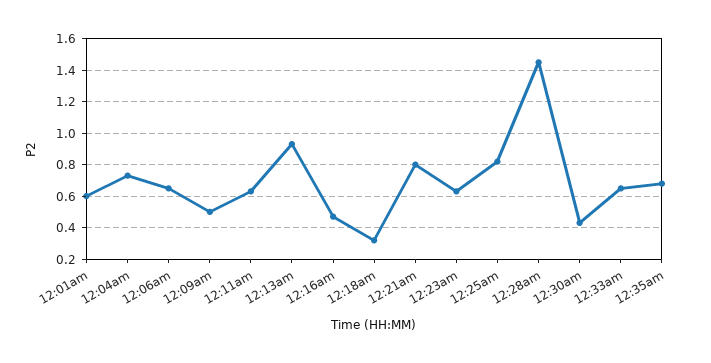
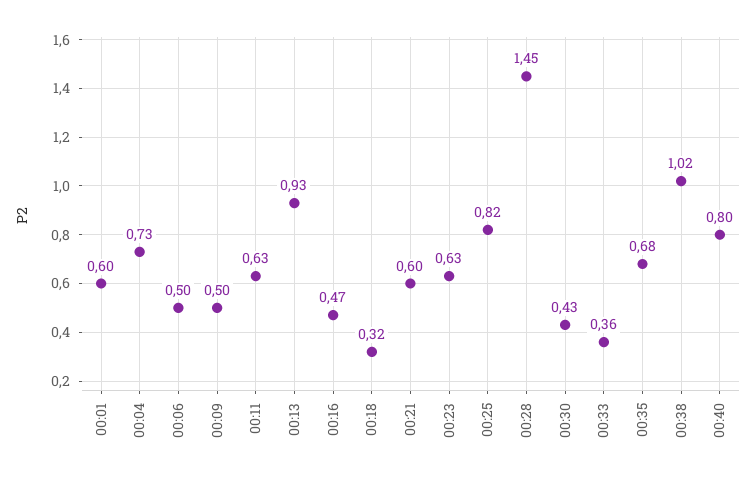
12:06am: 0.65 -> 0.5
12:21am: 0.8 -> 0.6
12:33am: 0.65 -> 0.36
00:38: none -> 1.02
00:40: none -> 0.8

